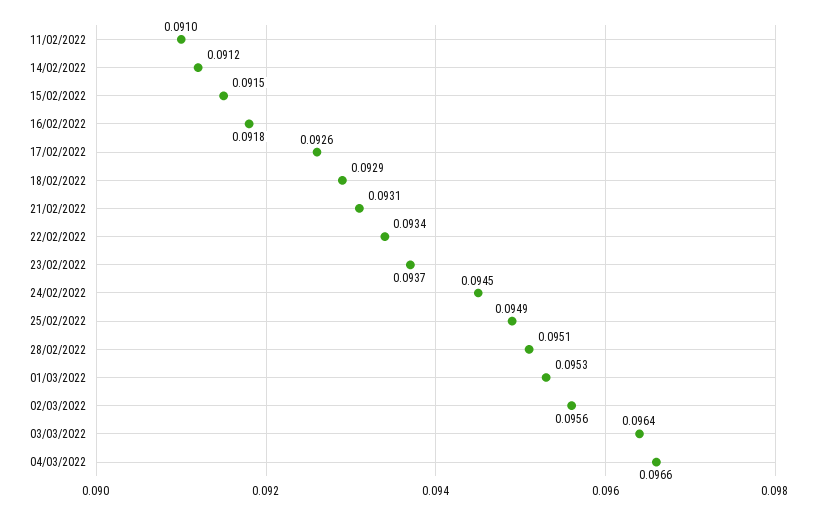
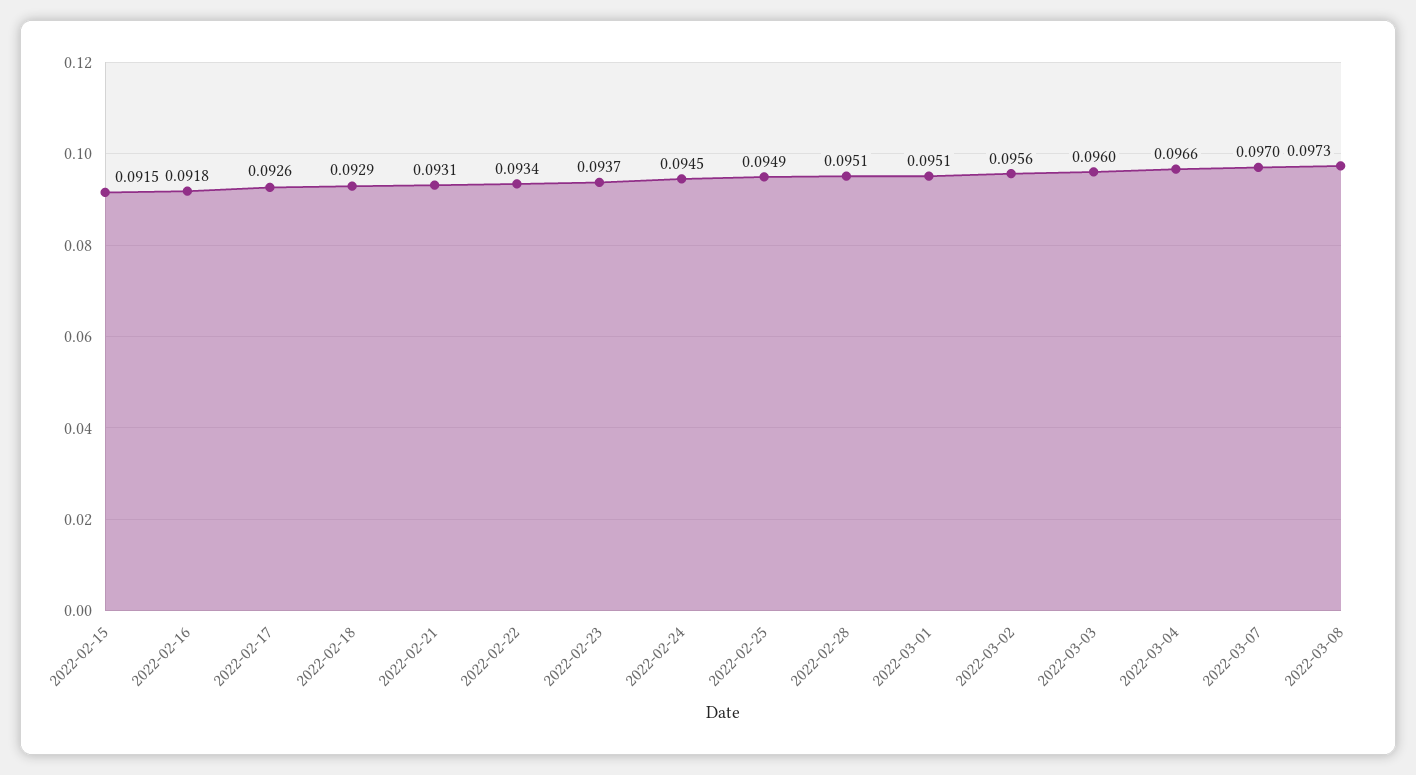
11/02/2022: 0.091 -> none
14/02/2022: 0.0912 -> none
01/03/2022: 0.0953 -> 0.0951
03/03/2022: 0.0964 -> 0.096
2022-03-07: none -> 0.097
2022-03-08: none -> 0.0973

